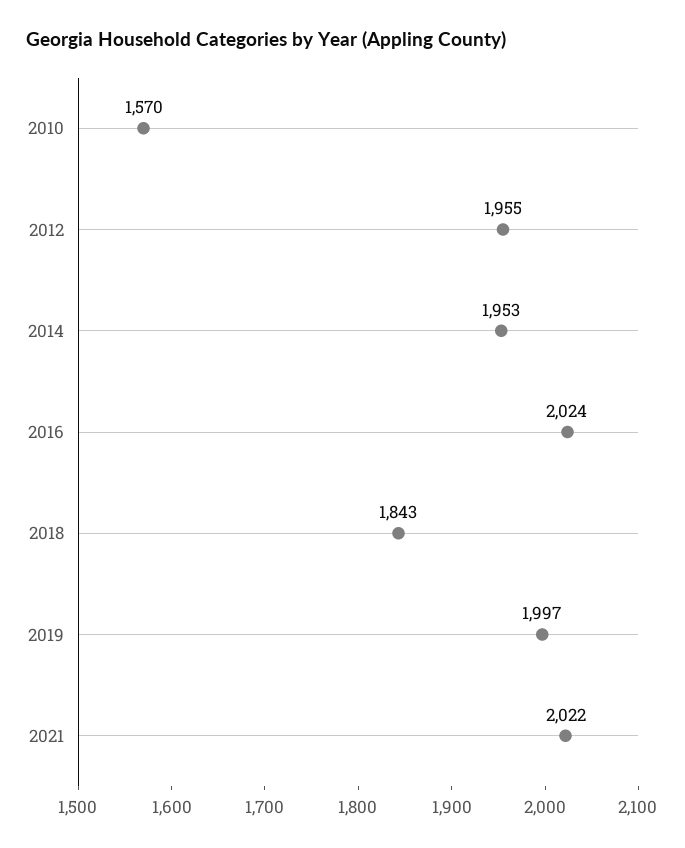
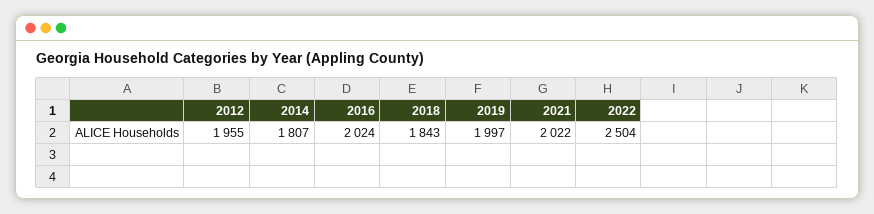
2010: 1570 -> none
2014: 1953 -> 1807
2022: none -> 2504

